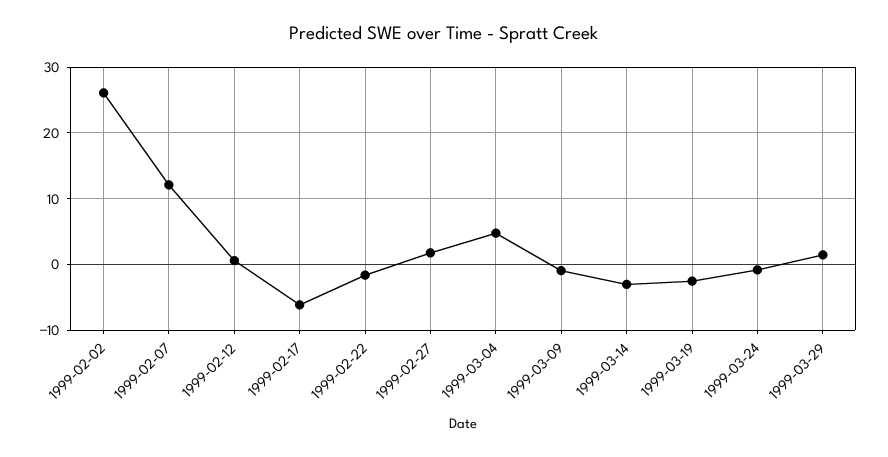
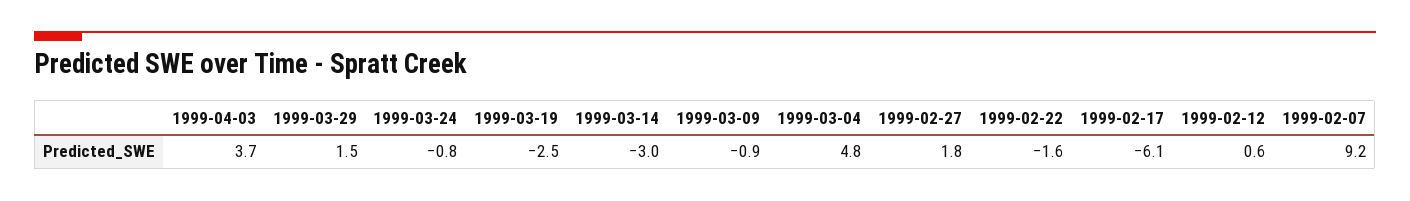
1999-02-02: 26 -> none
1999-02-07: 12 -> 9.2
1999-04-03: none -> 3.7

